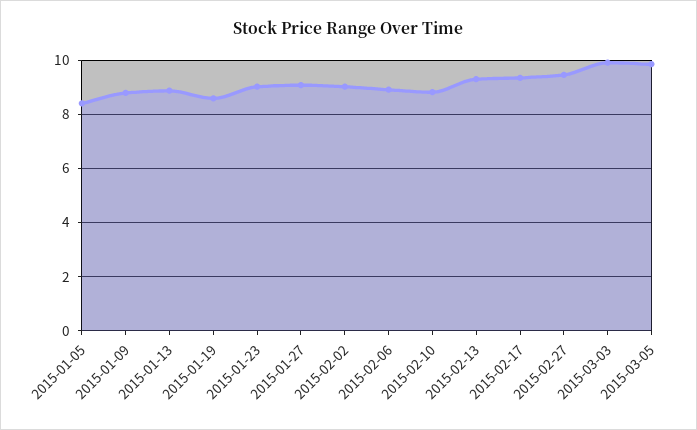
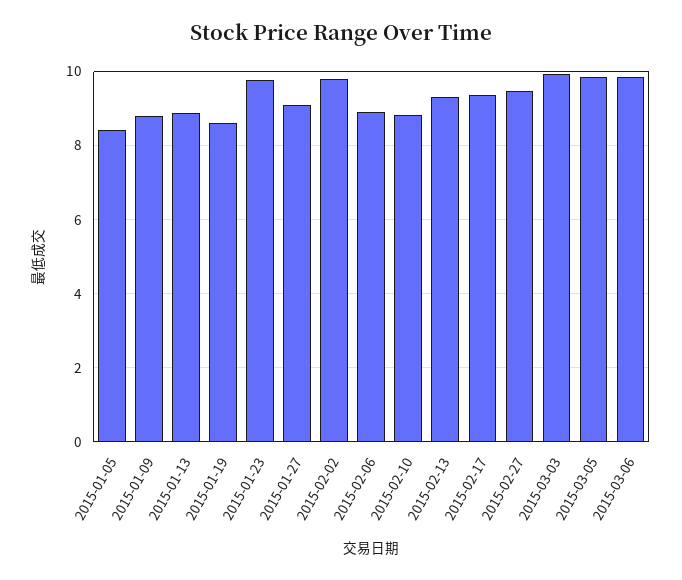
2015-01-23: 9 -> 9.8
2015-02-02: 9 -> 9.8
2015-03-06: none -> 9.8

